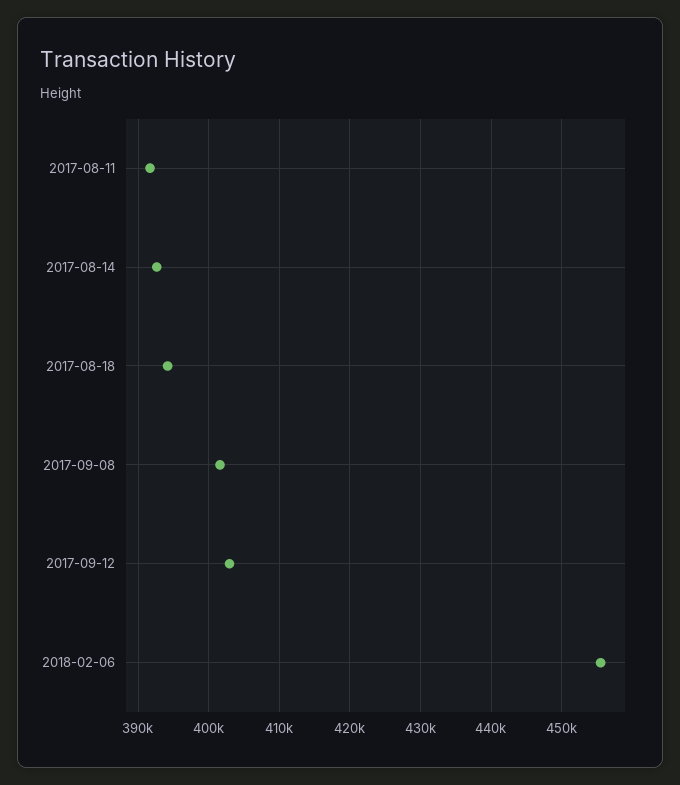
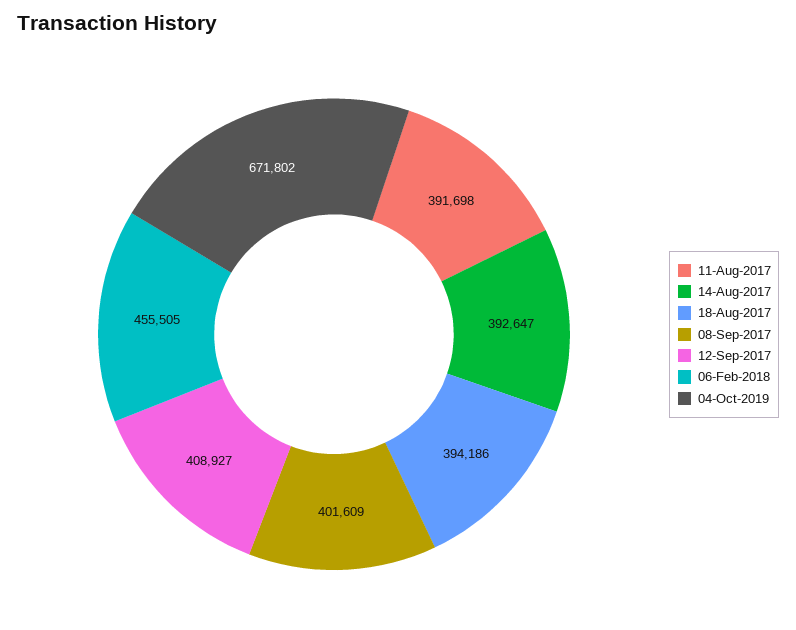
2017-09-12: 403000 -> 408927
04-Oct-2019: none -> 671802

